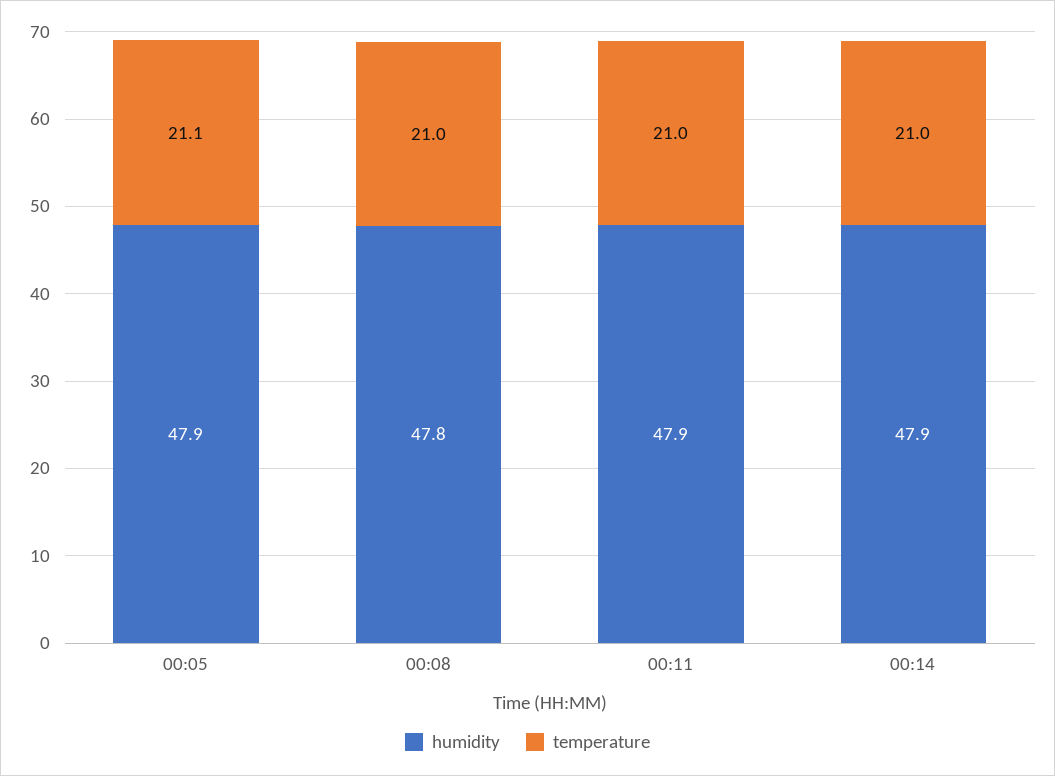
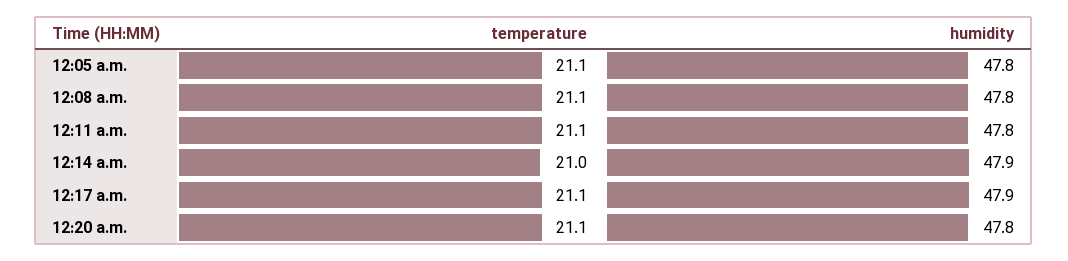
humidity, 00:05: 47.9 -> 47.8
temperature, 00:08: 21 -> 21.1
humidity, 00:11: 47.9 -> 47.8
temperature, 00:11: 21 -> 21.1
temperature, 12:17 a.m.: none -> 21.1
humidity, 12:17 a.m.: none -> 47.9
temperature, 12:20 a.m.: none -> 21.1
humidity, 12:20 a.m.: none -> 47.8

